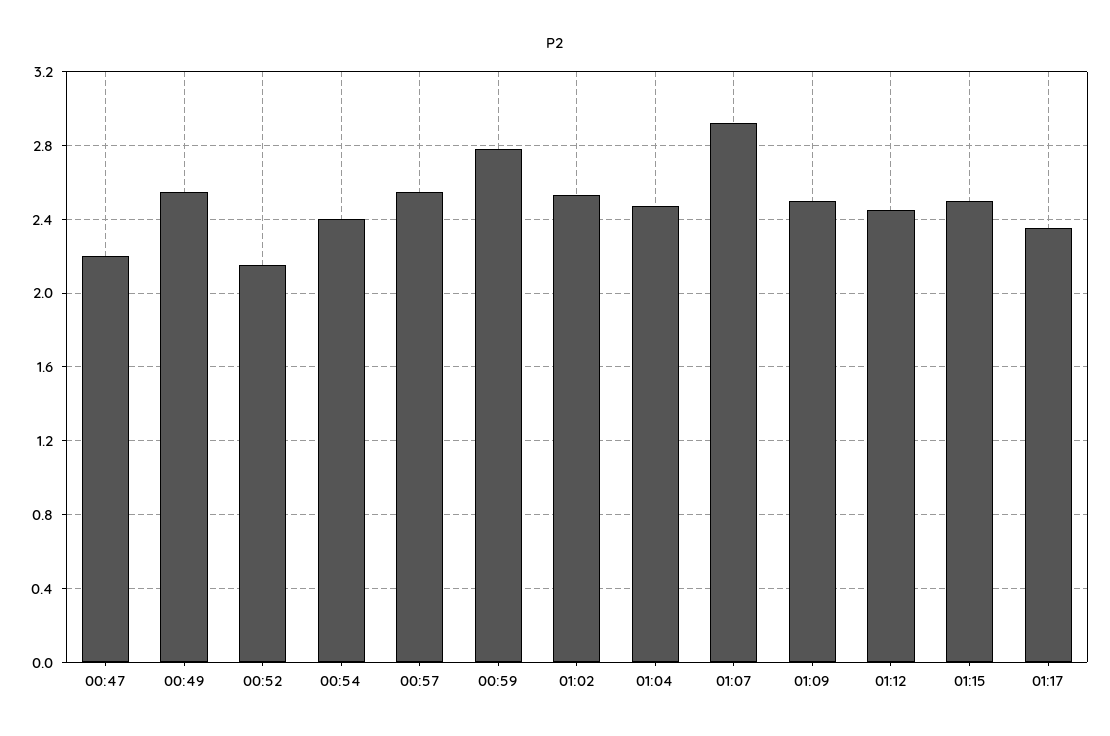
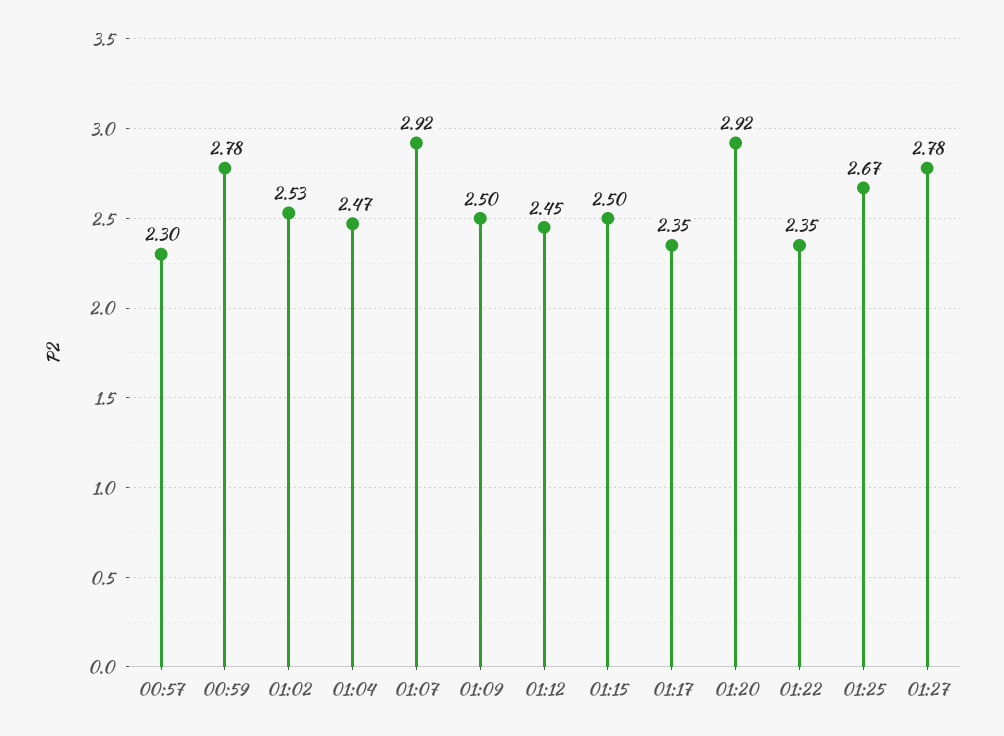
00:47: 2.2 -> none
00:49: 2.55 -> none
00:52: 2.15 -> none
00:54: 2.4 -> none
00:57: 2.55 -> 2.3
01:20: none -> 2.92
01:22: none -> 2.35
01:25: none -> 2.67
01:27: none -> 2.78

